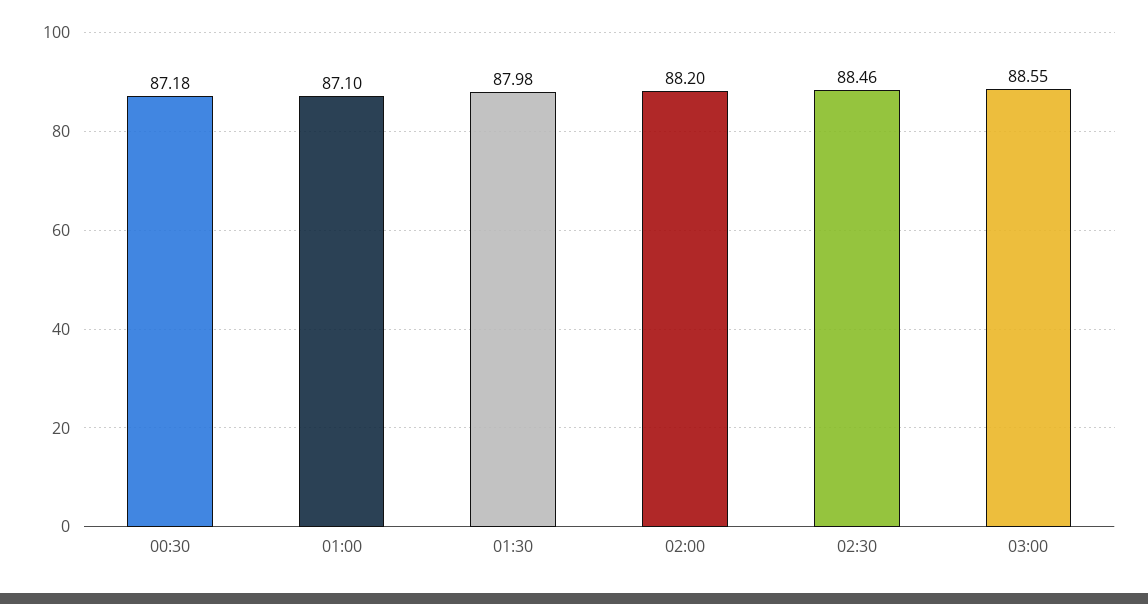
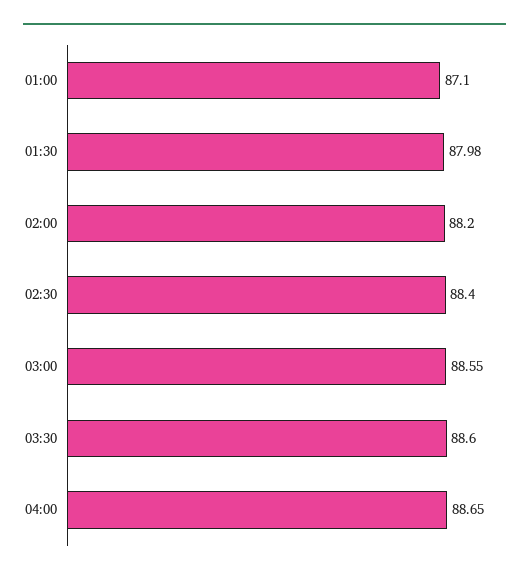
00:30: 87.18 -> none
02:30: 88.46 -> 88.4
03:30: none -> 88.6
04:00: none -> 88.65

